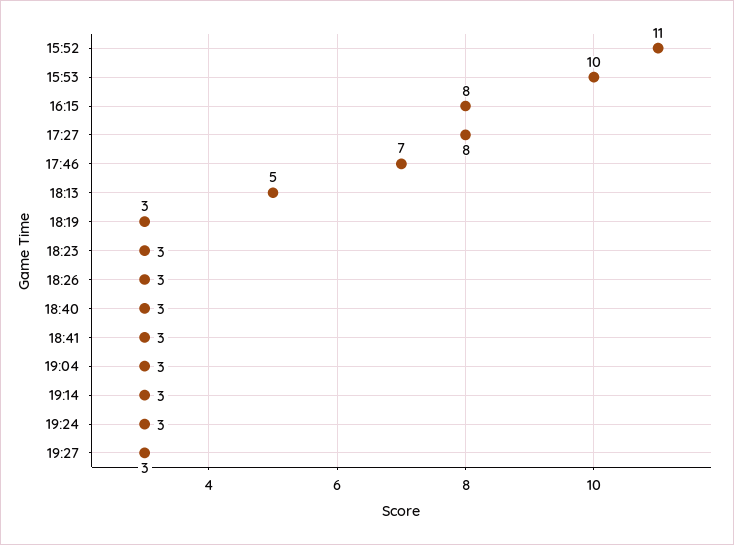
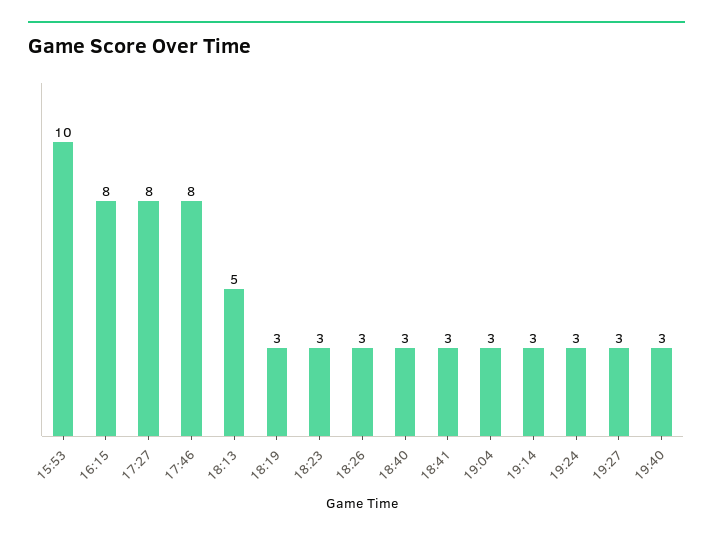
15:52: 11 -> none
17:46: 7 -> 8
19:40: none -> 3

